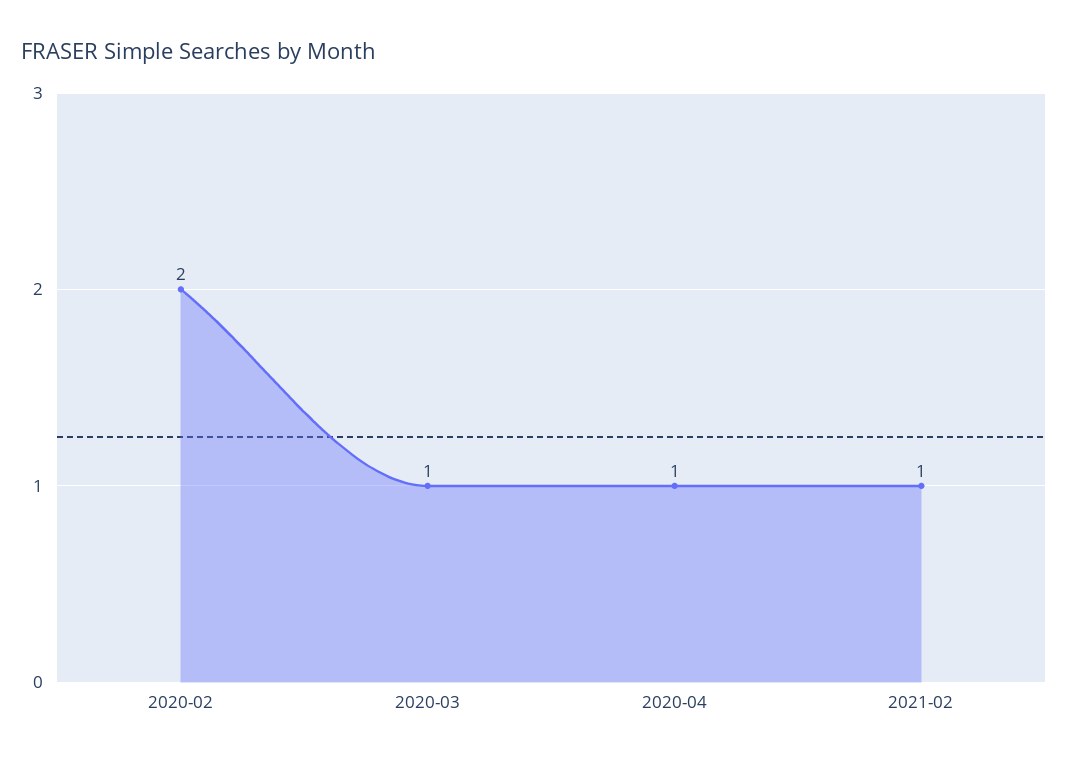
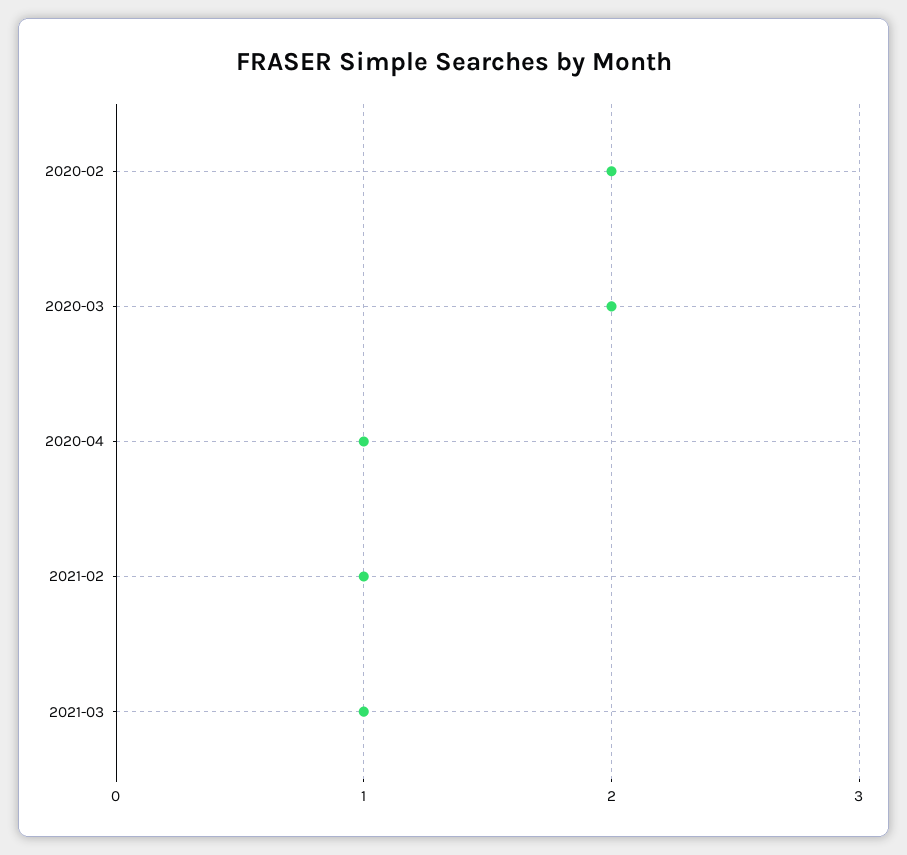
2020-03: 1 -> 2
2021-03: none -> 1

